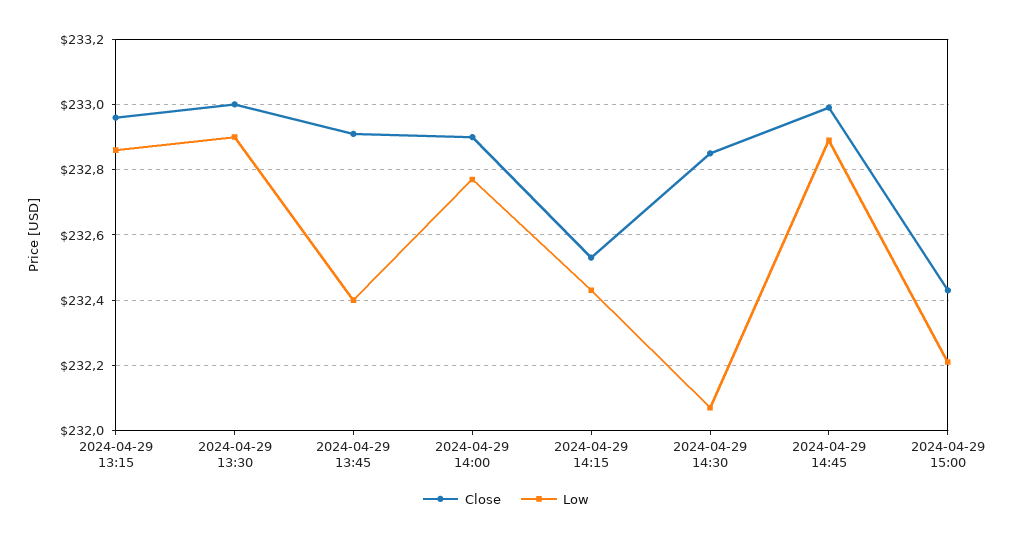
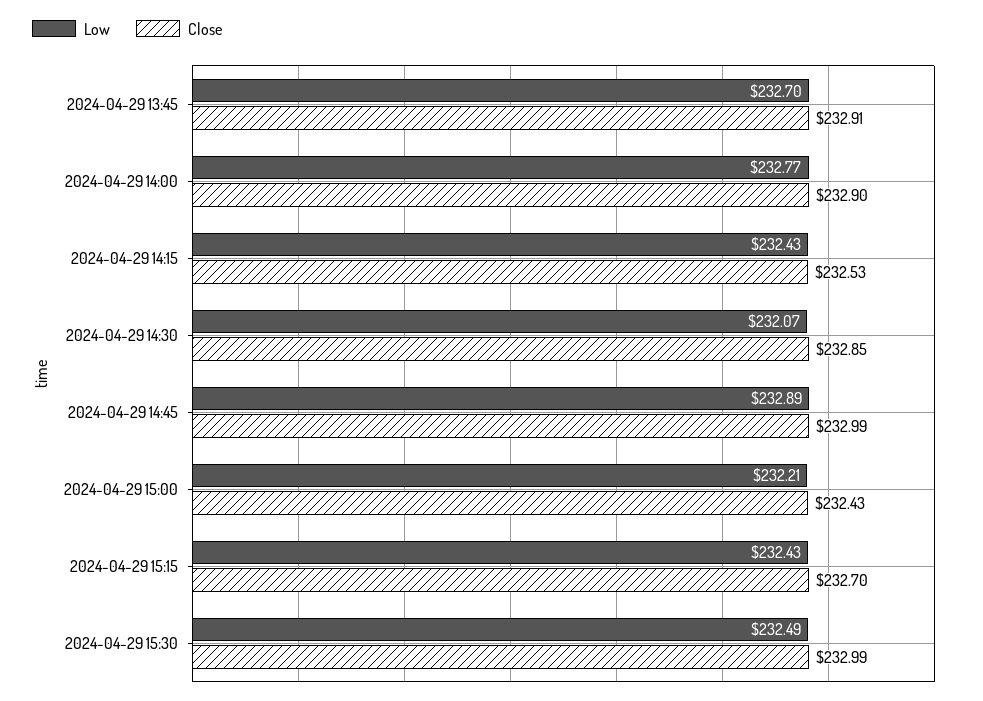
Close, 2024-04-29 13:15: 232.95 -> none
Low, 2024-04-29 13:15: 232.85 -> none
Close, 2024-04-29 13:30: 233 -> none
Low, 2024-04-29 13:30: 232.9 -> none
Low, 2024-04-29 13:45: 232.4 -> 232.7
Low, 2024-04-29 15:15: none -> 232.43
Close, 2024-04-29 15:15: none -> 232.7
Low, 2024-04-29 15:30: none -> 232.49
Close, 2024-04-29 15:30: none -> 232.99

